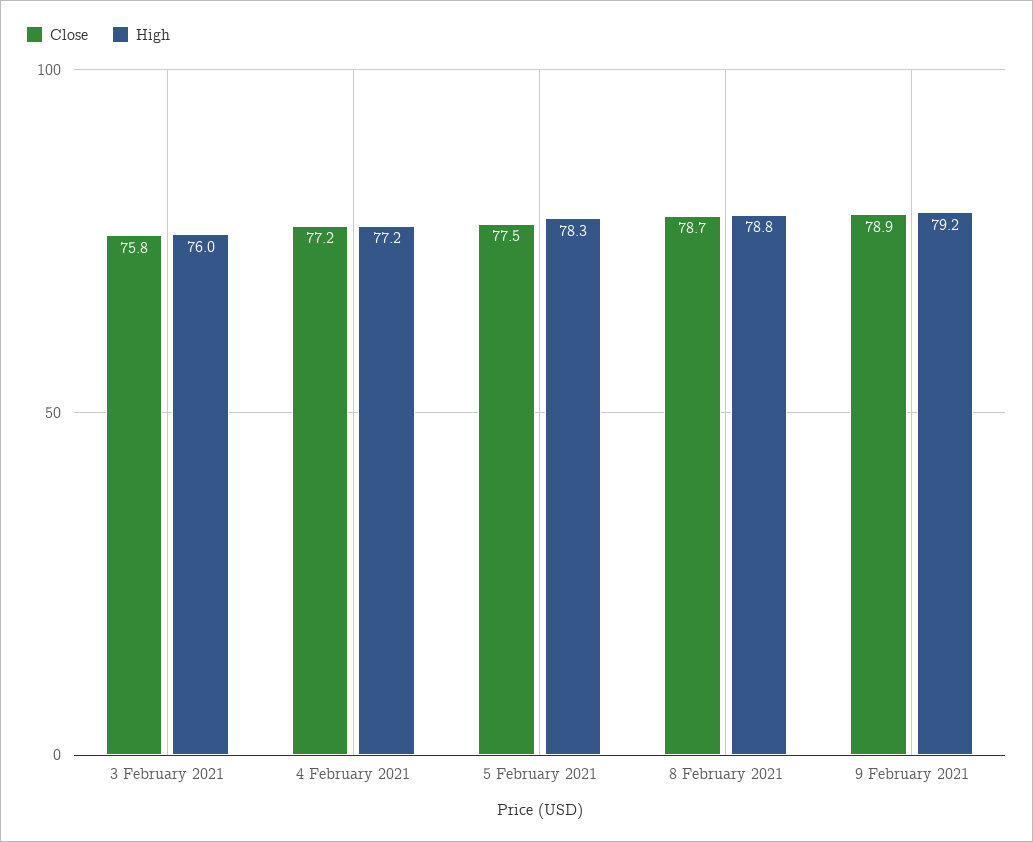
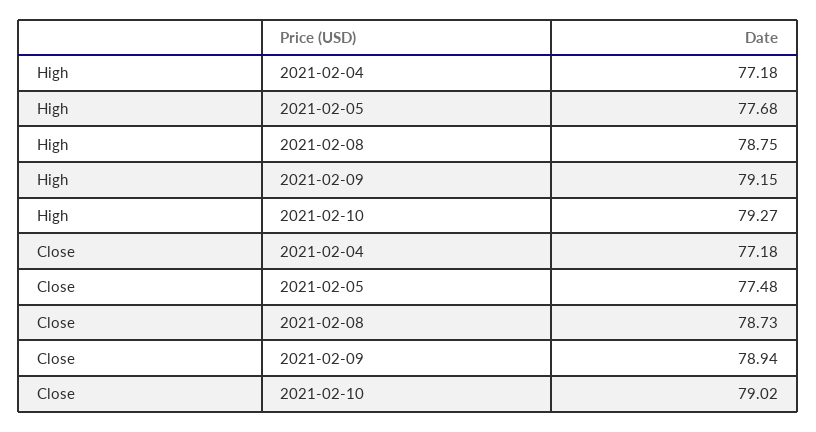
Close, 3 February 2021: 75.8 -> none
High, 3 February 2021: 76 -> none
High, 5 February 2021: 78.3 -> 77.68
High, 2021-02-10: none -> 79.27
Close, 2021-02-10: none -> 79.02

